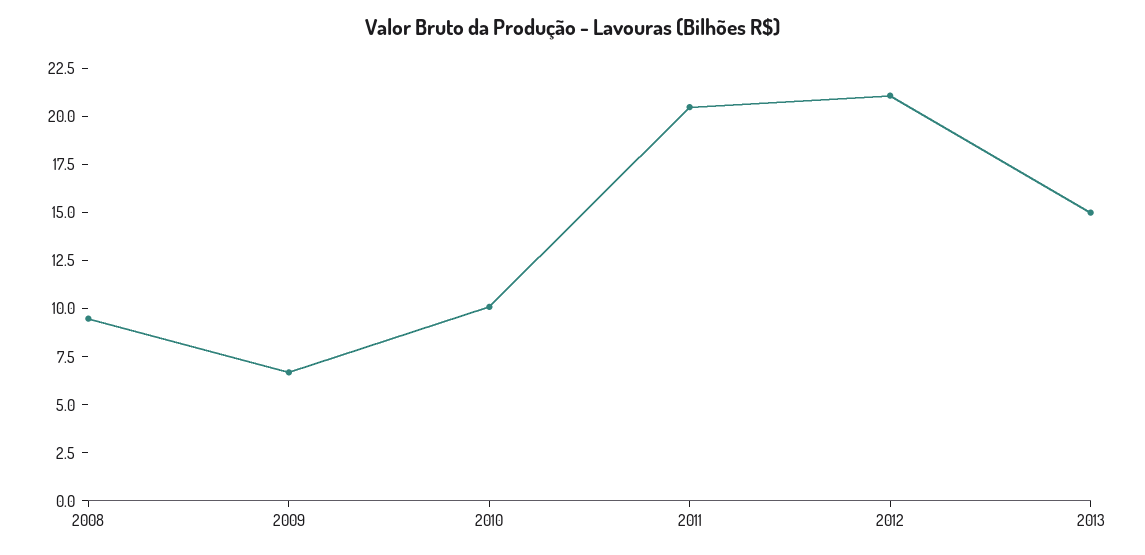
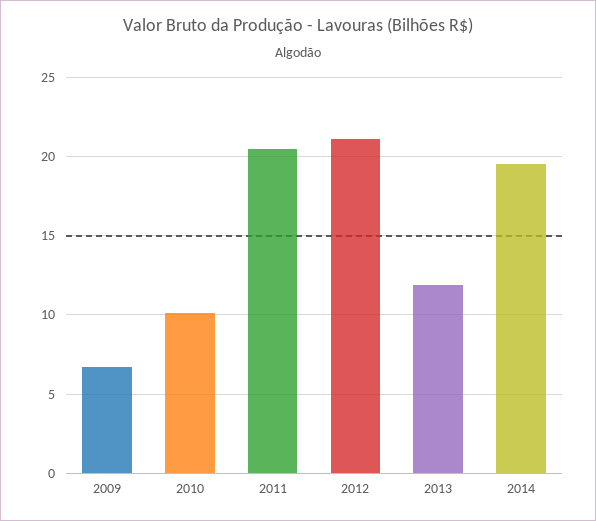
2008: 9.5 -> none
2013: 15 -> 12
2014: none -> 19.5

